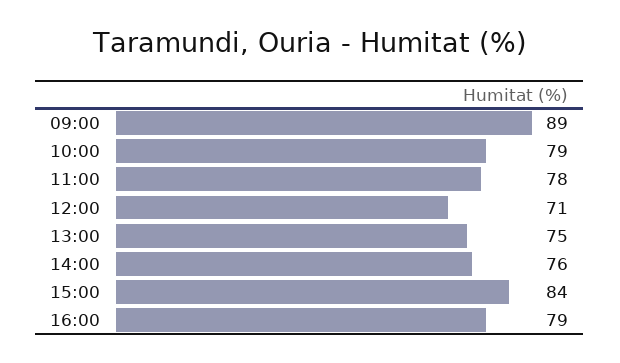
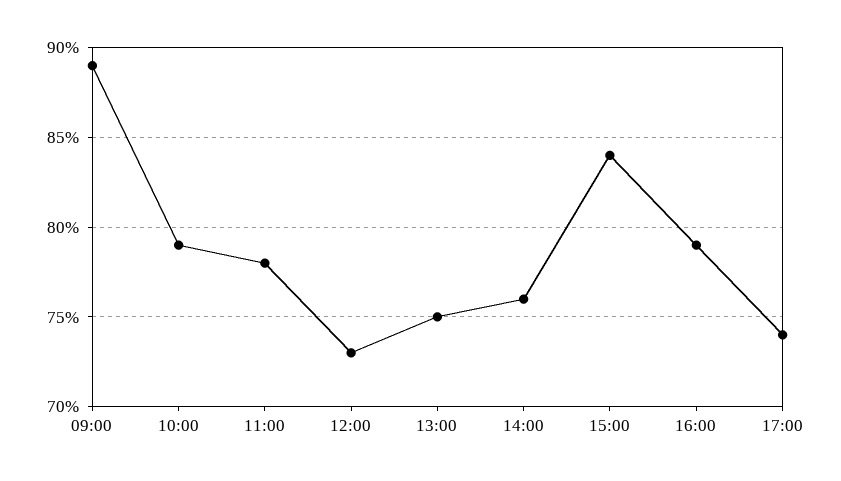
12:00: 71 -> 73
17:00: none -> 74

